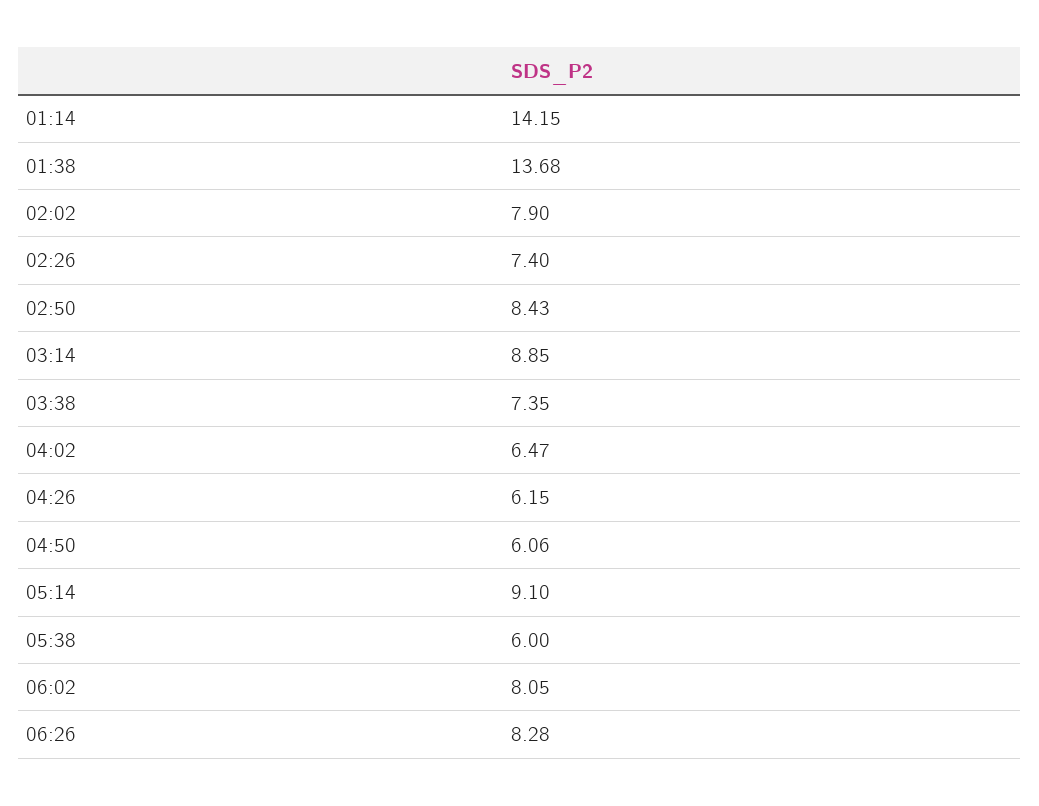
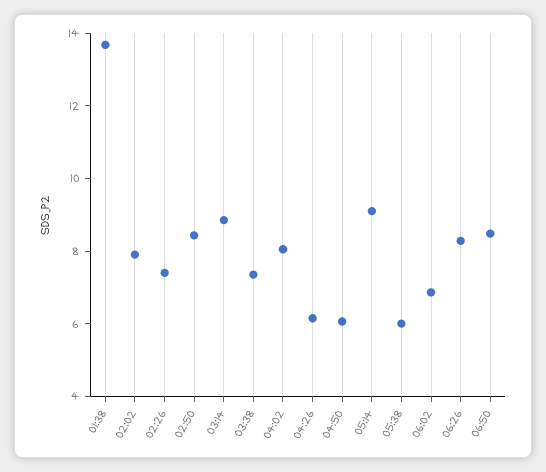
01:14: 14.15 -> none
04:02: 6.47 -> 8
06:02: 8.05 -> 7
06:50: none -> 8.5

